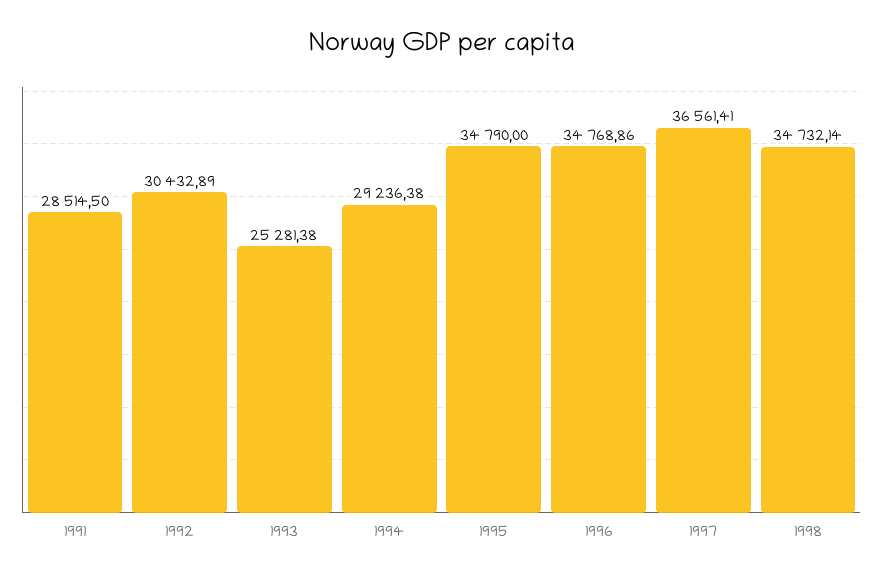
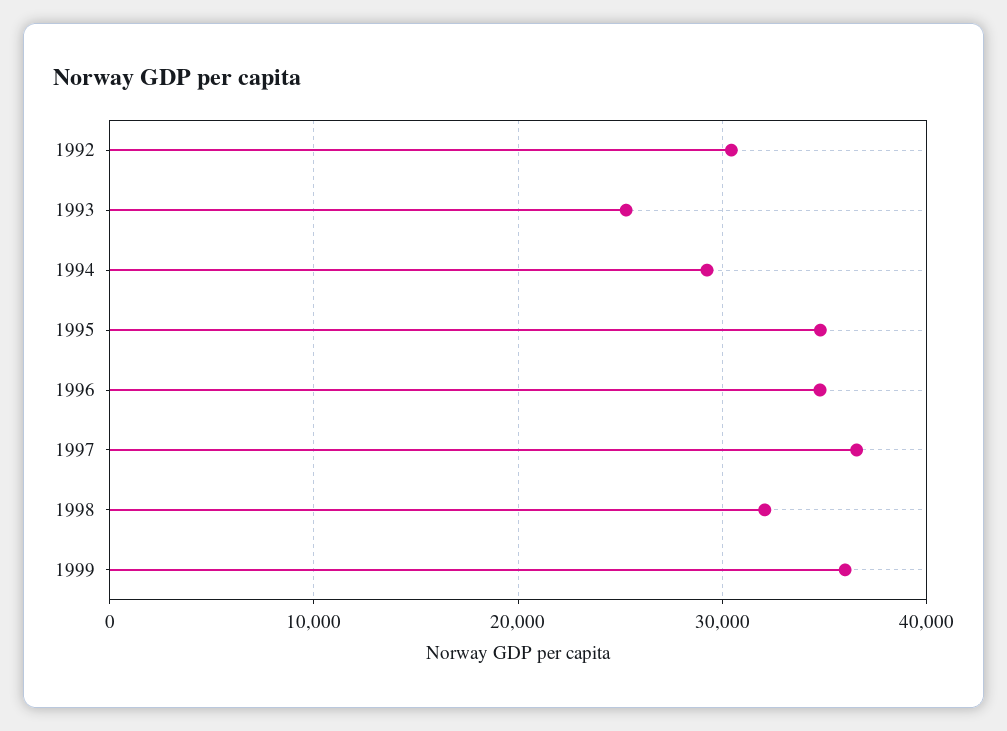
1991: 28514.5 -> none
1998: 34732.14 -> 32000
1999: none -> 36000

